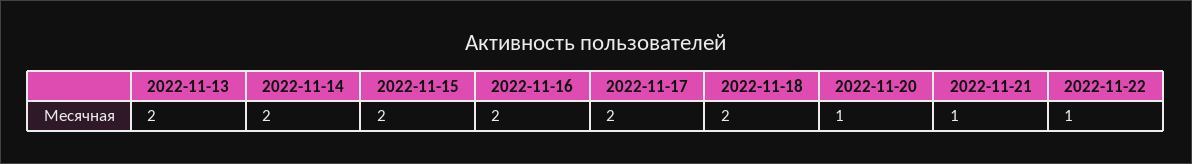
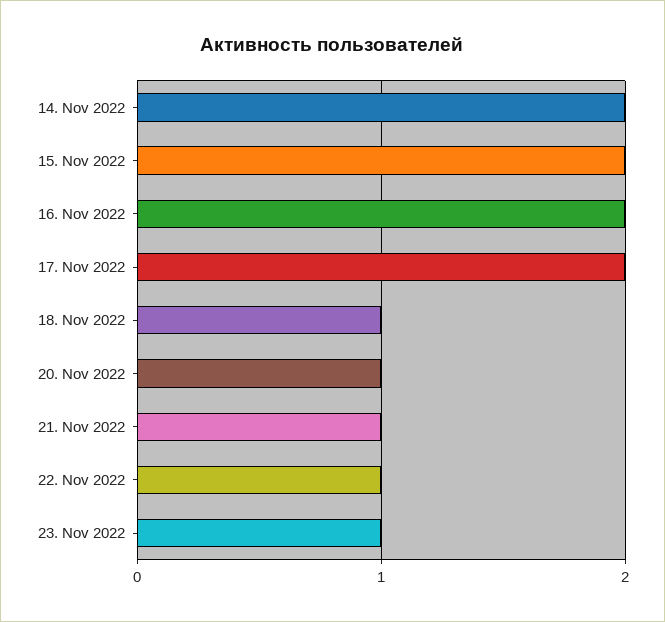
2022-11-13: 2 -> none
2022-11-18: 2 -> 1
23. Nov 2022: none -> 1

